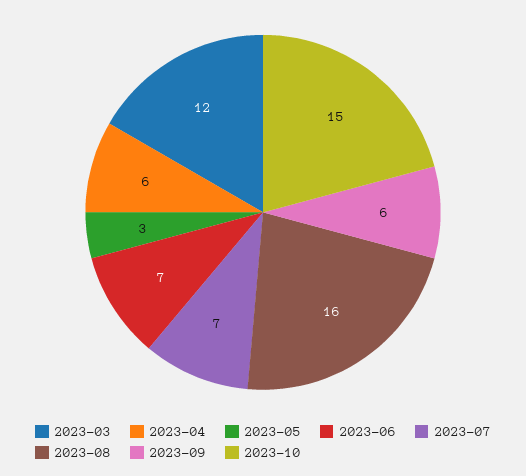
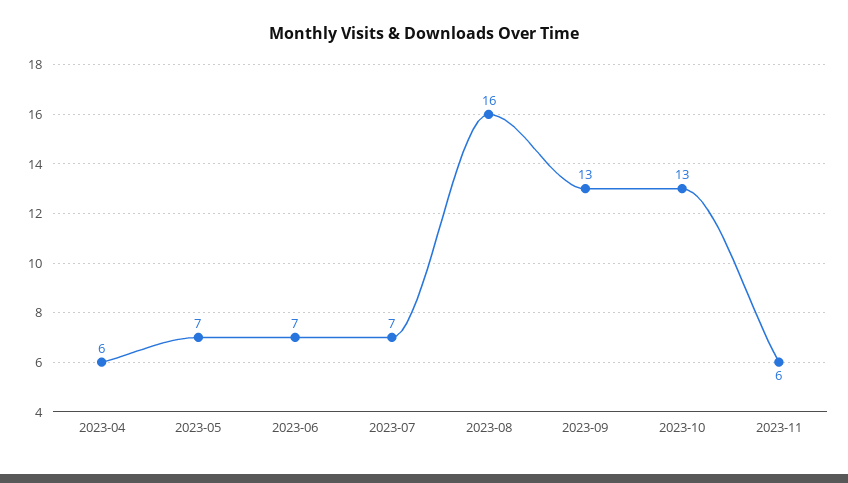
2023-03: 12 -> none
2023-05: 3 -> 7
2023-09: 6 -> 13
2023-10: 15 -> 13
2023-11: none -> 6

